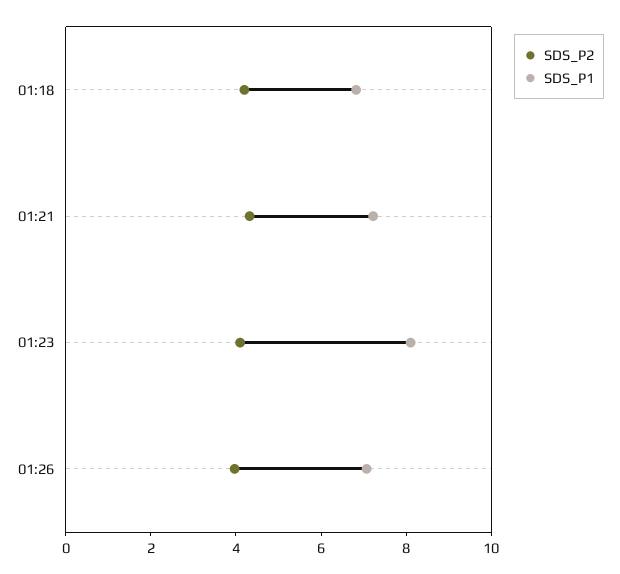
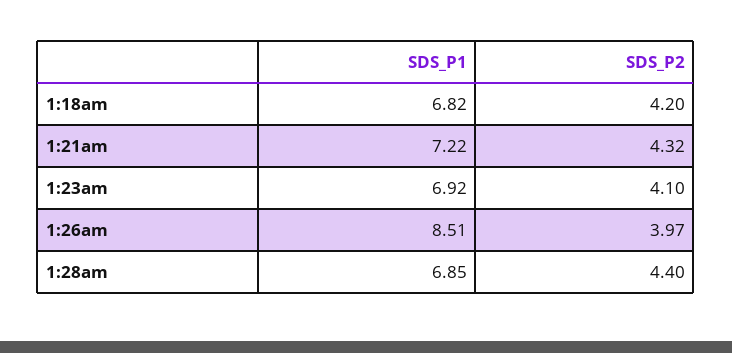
SDS_P1, 01:23: 8 -> 6.92
SDS_P1, 01:26: 7 -> 8.51
SDS_P1, 1:28am: none -> 6.85
SDS_P2, 1:28am: none -> 4.4

